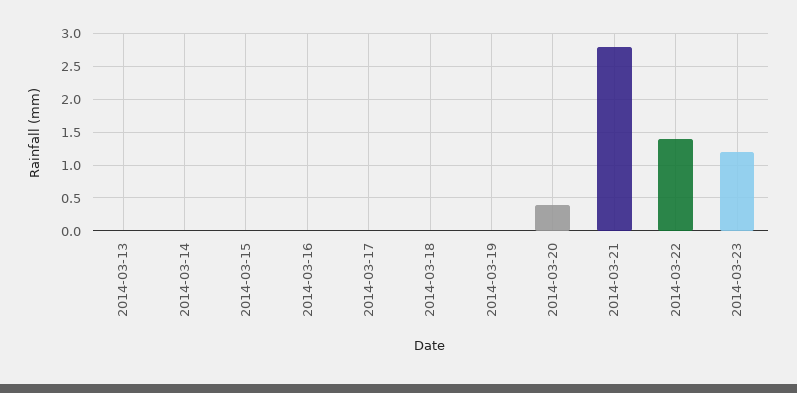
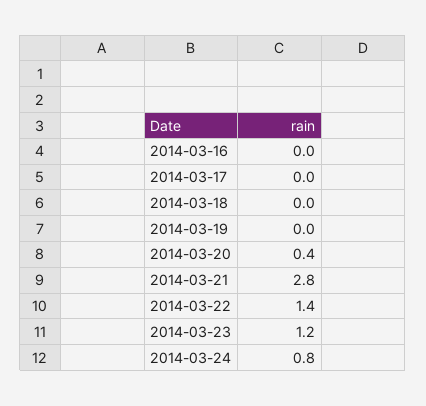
2014-03-13: 0 -> none
2014-03-14: 0 -> none
2014-03-15: 0 -> none
2014-03-24: none -> 0.8

